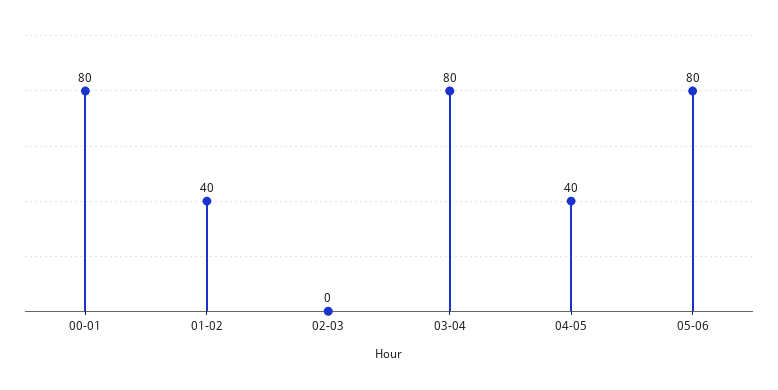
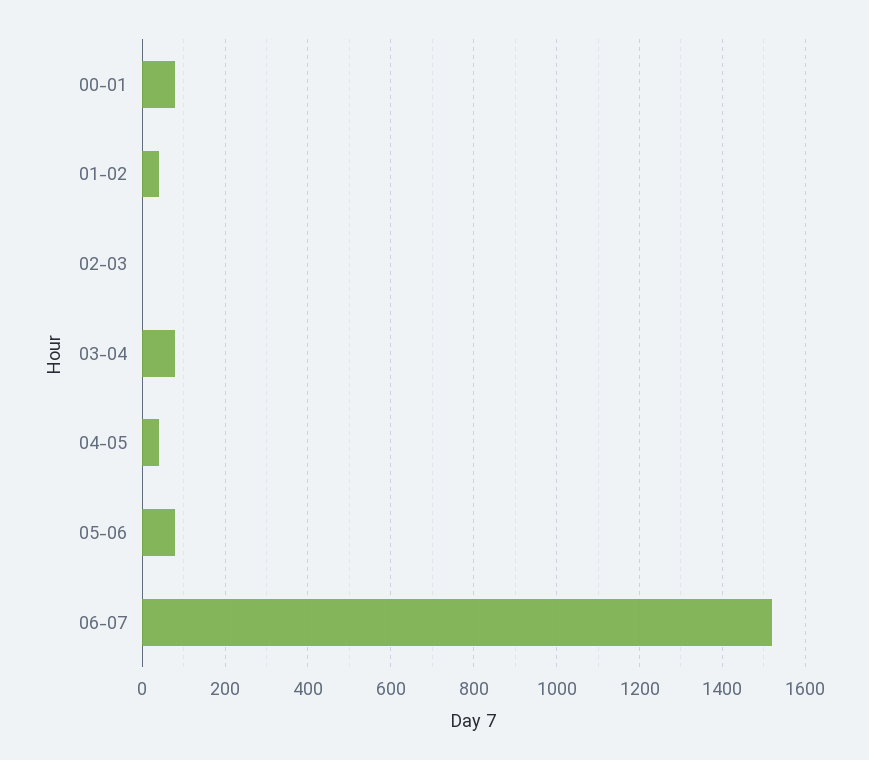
06-07: none -> 1520

